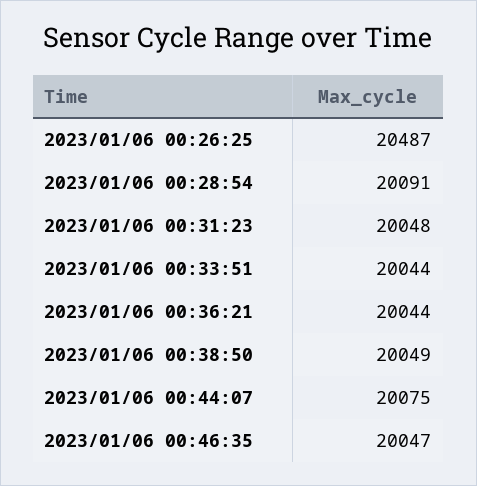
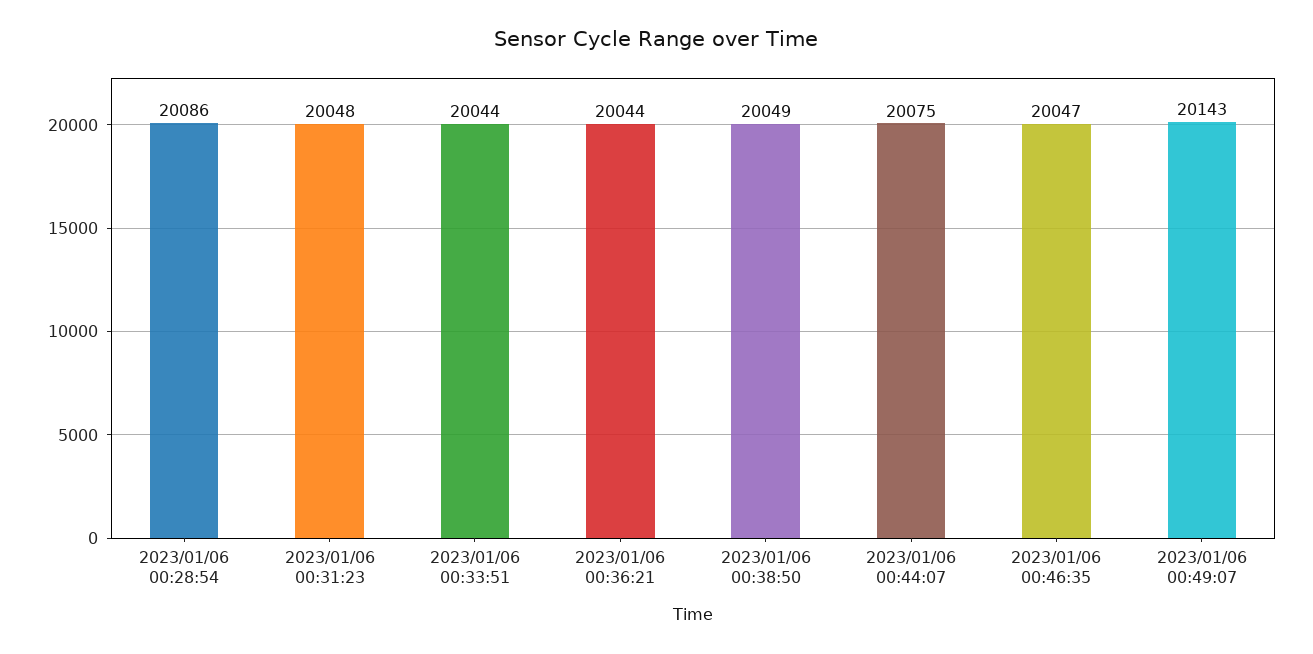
2023/01/06 00:26:25: 20487 -> none
2023/01/06 00:28:54: 20091 -> 20086
2023/01/06 00:49:07: none -> 20143

